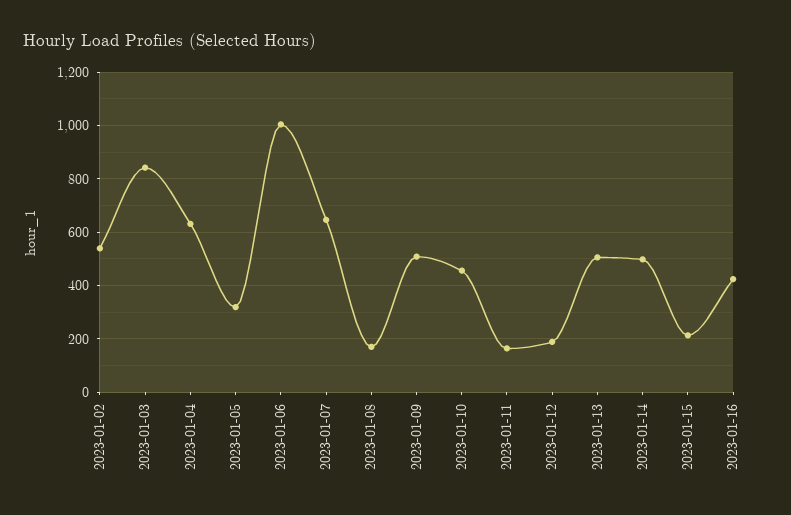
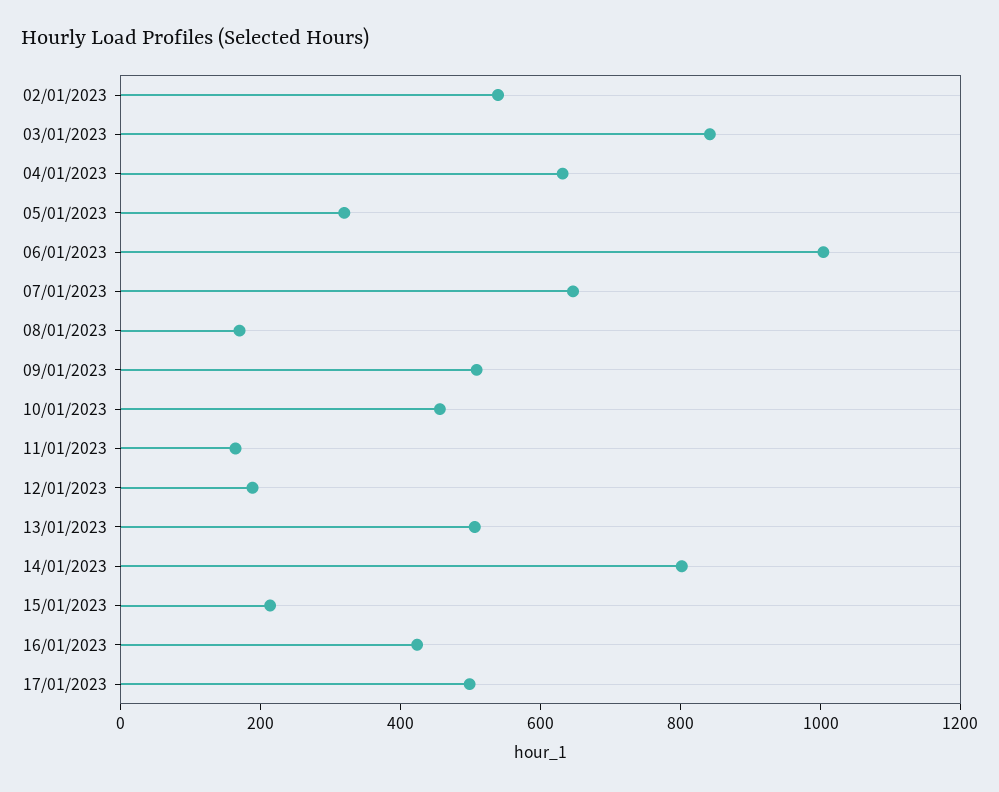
2023-01-14: 500 -> 800
17/01/2023: none -> 500

